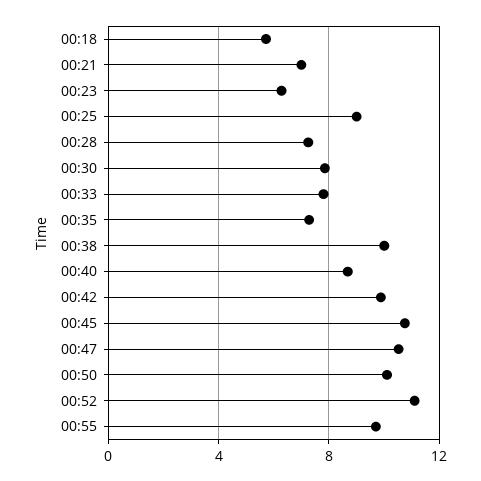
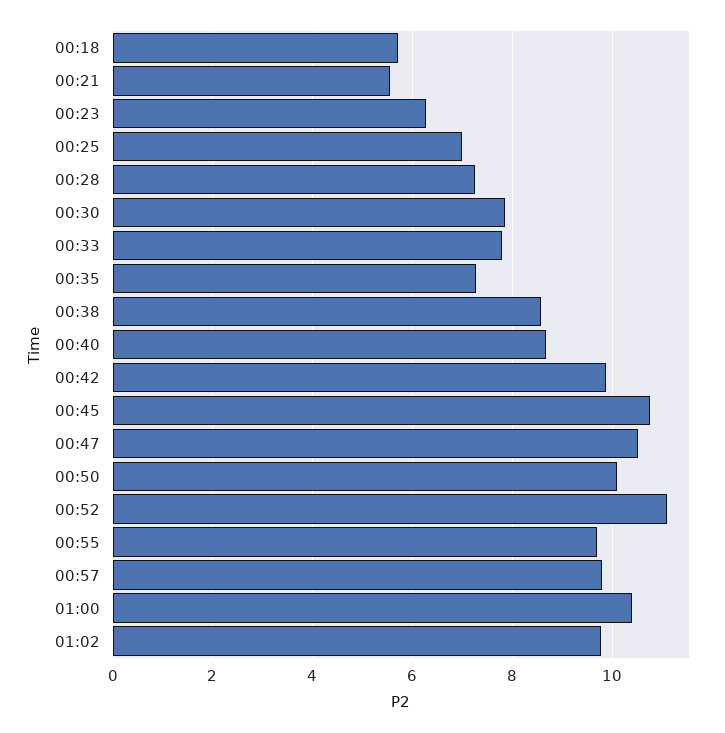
00:21: 7 -> 5.6
00:25: 9 -> 7
00:38: 10 -> 8.6
00:57: none -> 9.8
01:00: none -> 10.4
01:02: none -> 9.8

